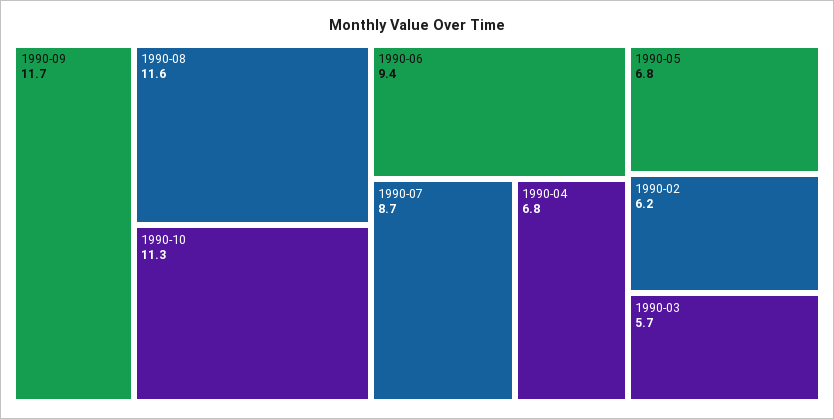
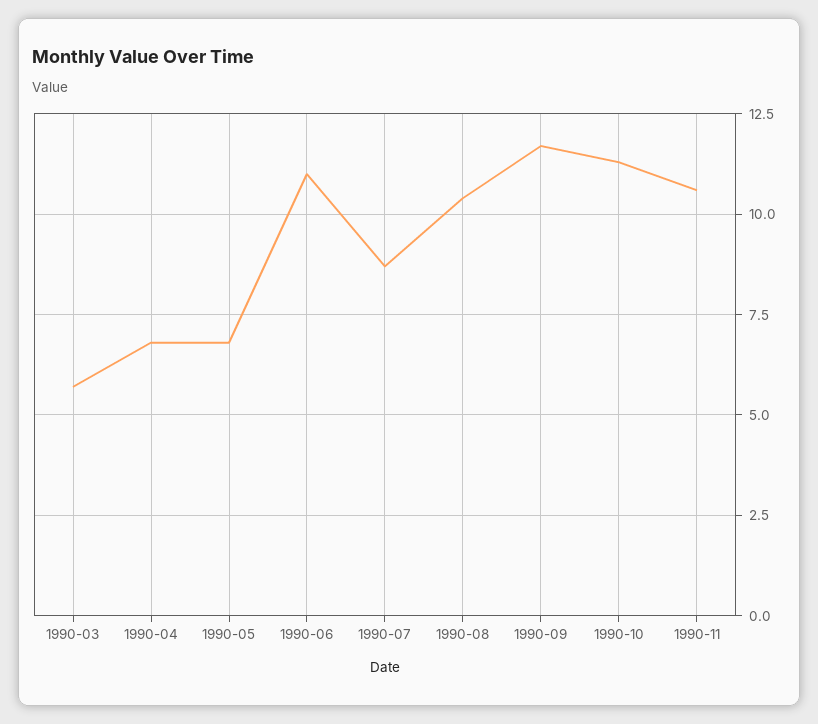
1990-08: 11.6 -> 10.5
1990-06: 9.4 -> 11
1990-02: 6.2 -> none
1990-11: none -> 10.5

